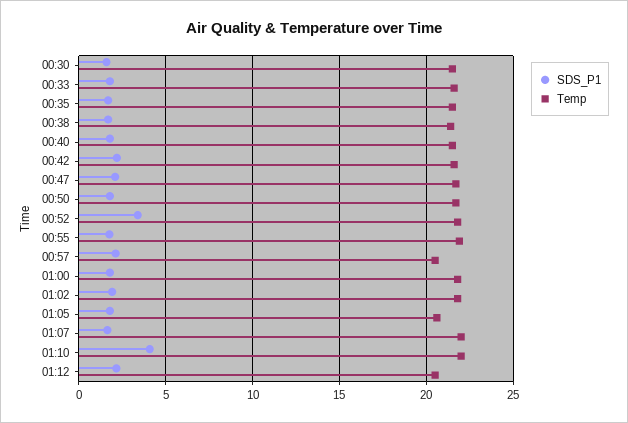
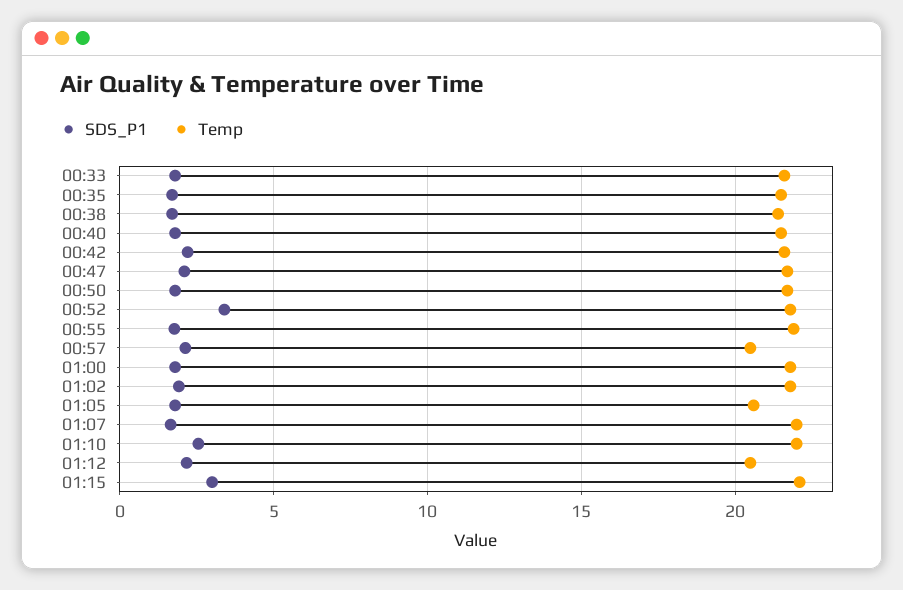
SDS_P1, 00:30: 1.5 -> none
Temp, 00:30: 21.5 -> none
SDS_P1, 01:10: 4 -> 2.5
SDS_P1, 01:15: none -> 3
Temp, 01:15: none -> 22

